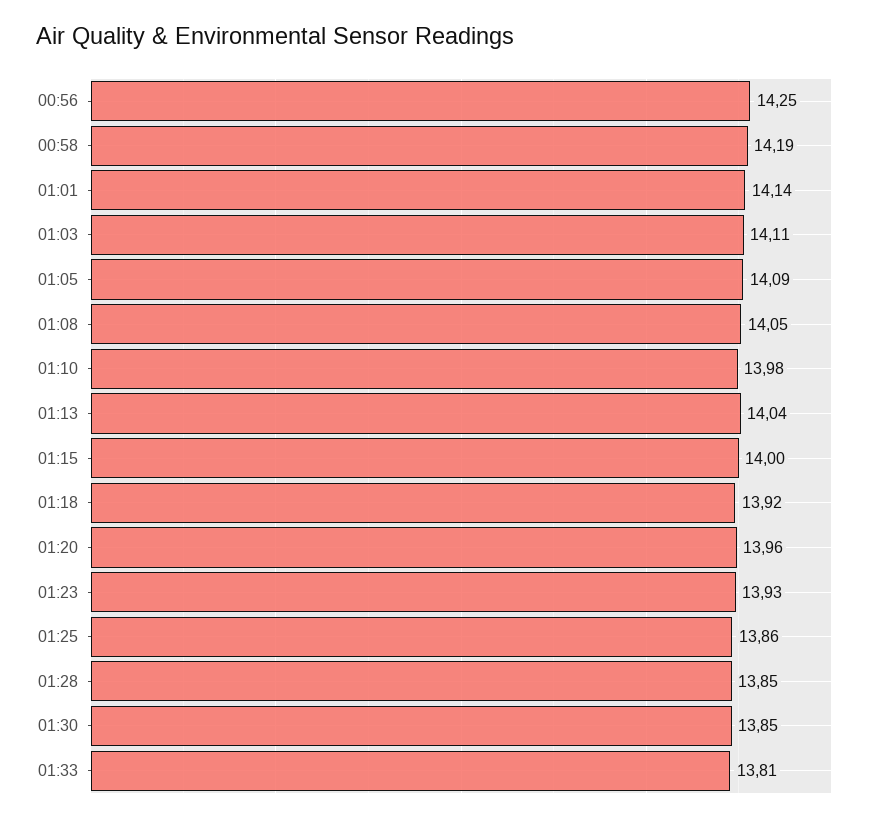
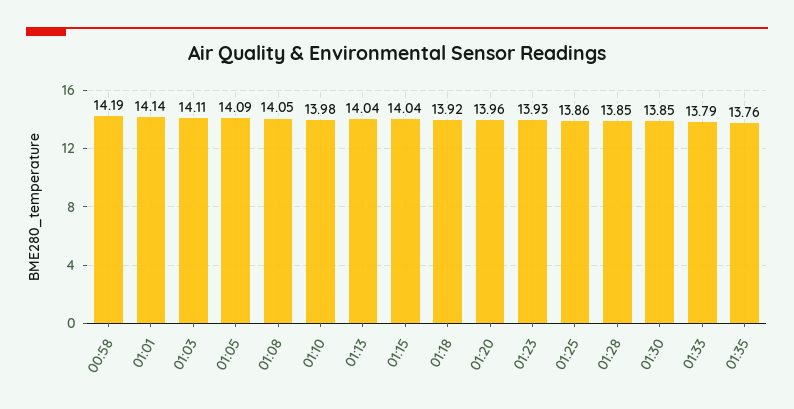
00:56: 14.25 -> none
01:15: 14 -> 14.04
01:33: 13.81 -> 13.79
01:35: none -> 13.76

